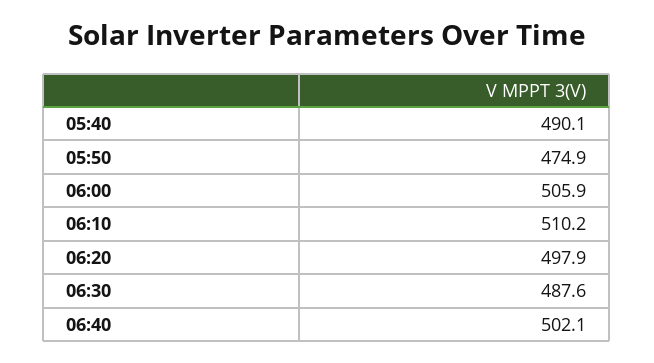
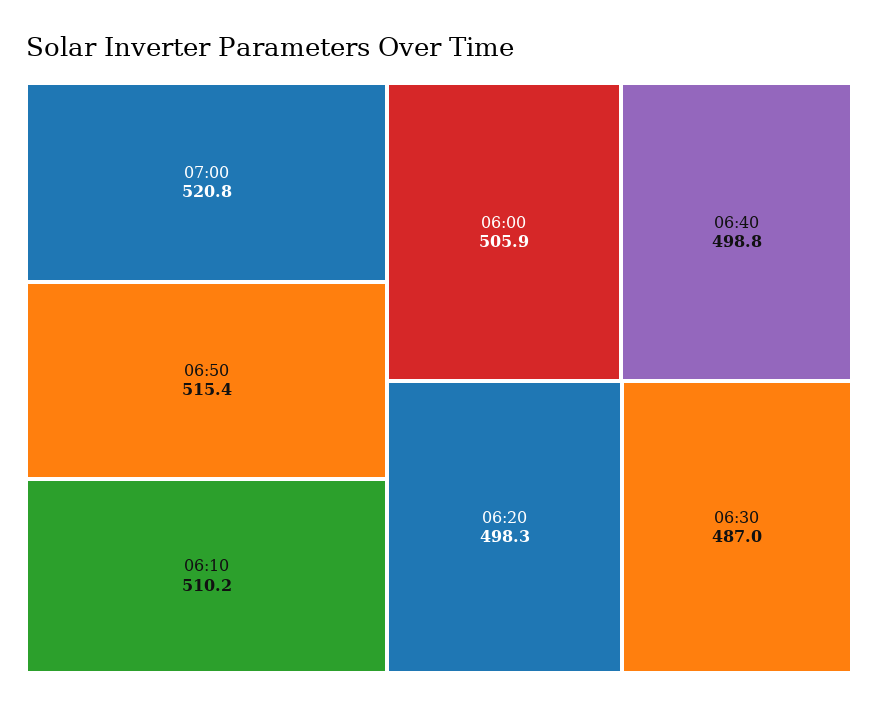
05:40: 490.1 -> none
05:50: 474.9 -> none
06:20: 497.9 -> 498.3
06:30: 487.6 -> 487
06:40: 502.1 -> 498.8
07:00: none -> 520.8
06:50: none -> 515.4

